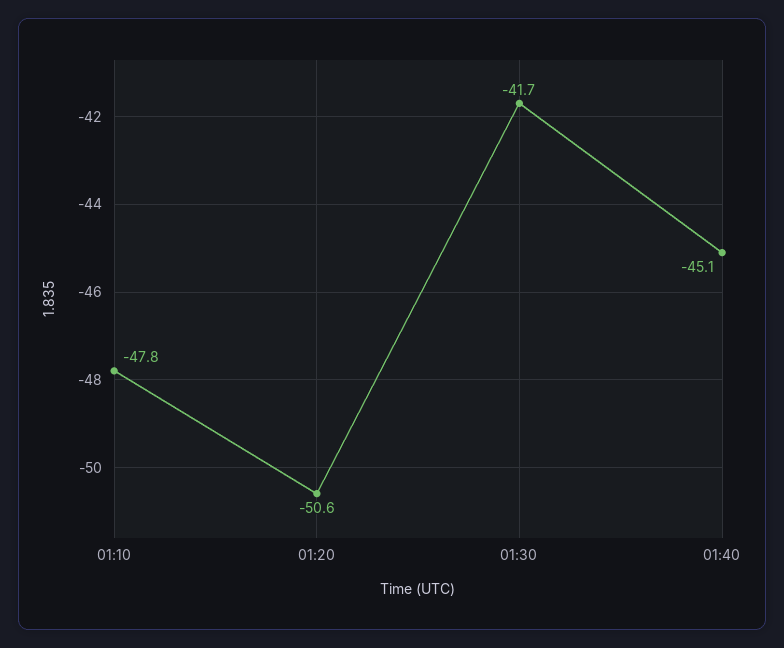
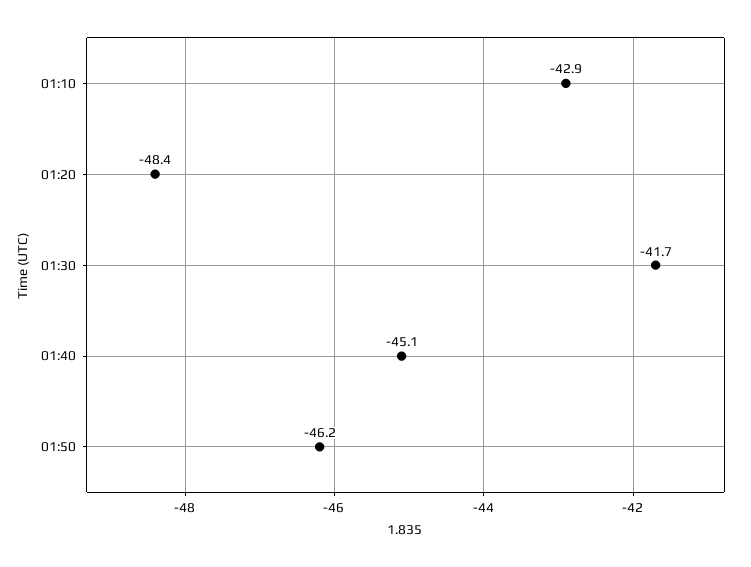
01:10: -47.8 -> -42.9
01:20: -50.6 -> -48.4
01:50: none -> -46.2

